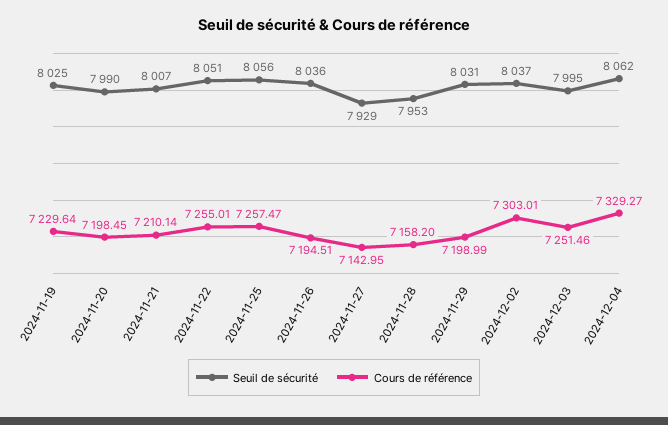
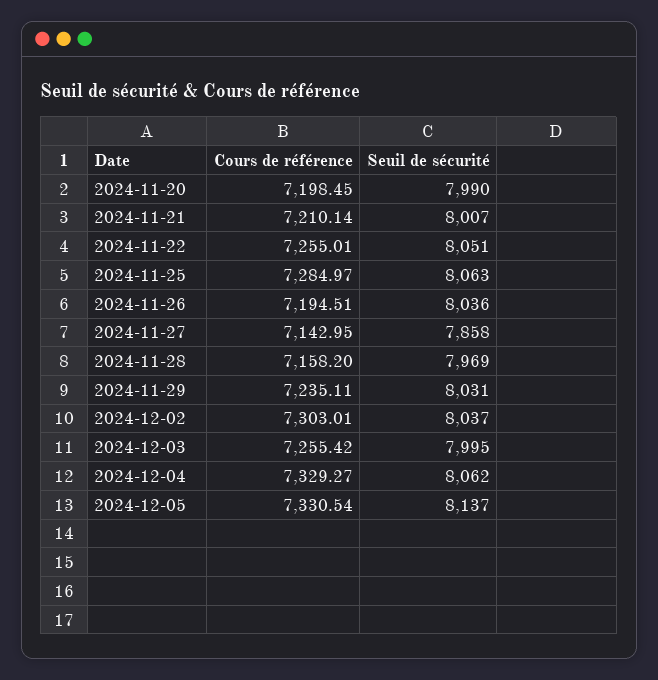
Seuil de sécurité, 2024-11-19: 8025 -> none
Cours de référence, 2024-11-19: 7229.64 -> none
Seuil de sécurité, 2024-11-25: 8056 -> 8063
Cours de référence, 2024-11-25: 7257.47 -> 7284.97
Seuil de sécurité, 2024-11-27: 7929 -> 7858
Seuil de sécurité, 2024-11-28: 7953 -> 7969
Cours de référence, 2024-11-29: 7198.99 -> 7235.11
Cours de référence, 2024-12-03: 7251.46 -> 7255.42
Cours de référence, 2024-12-05: none -> 7330.54
Seuil de sécurité, 2024-12-05: none -> 8137

